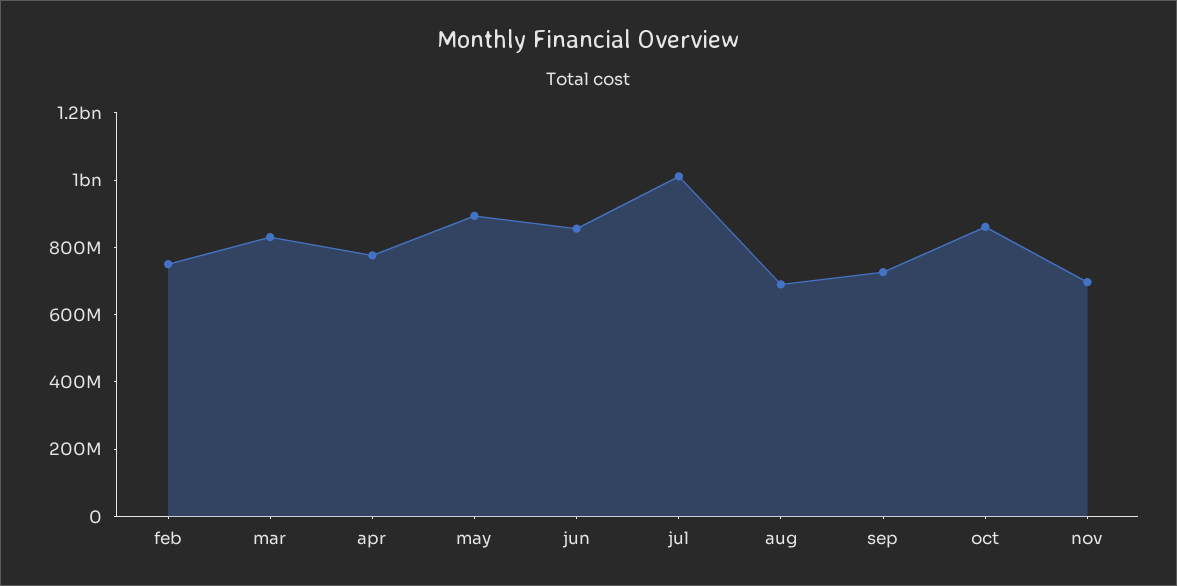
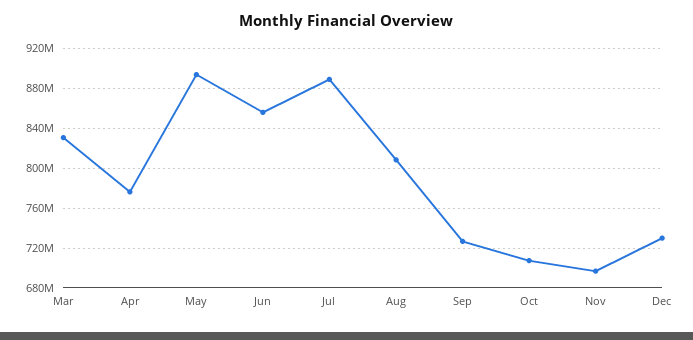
feb: 750000000 -> none
jul: 1000000000 -> 890000000
aug: 700000000 -> 810000000
oct: 850000000 -> 710000000
Dec: none -> 730000000

